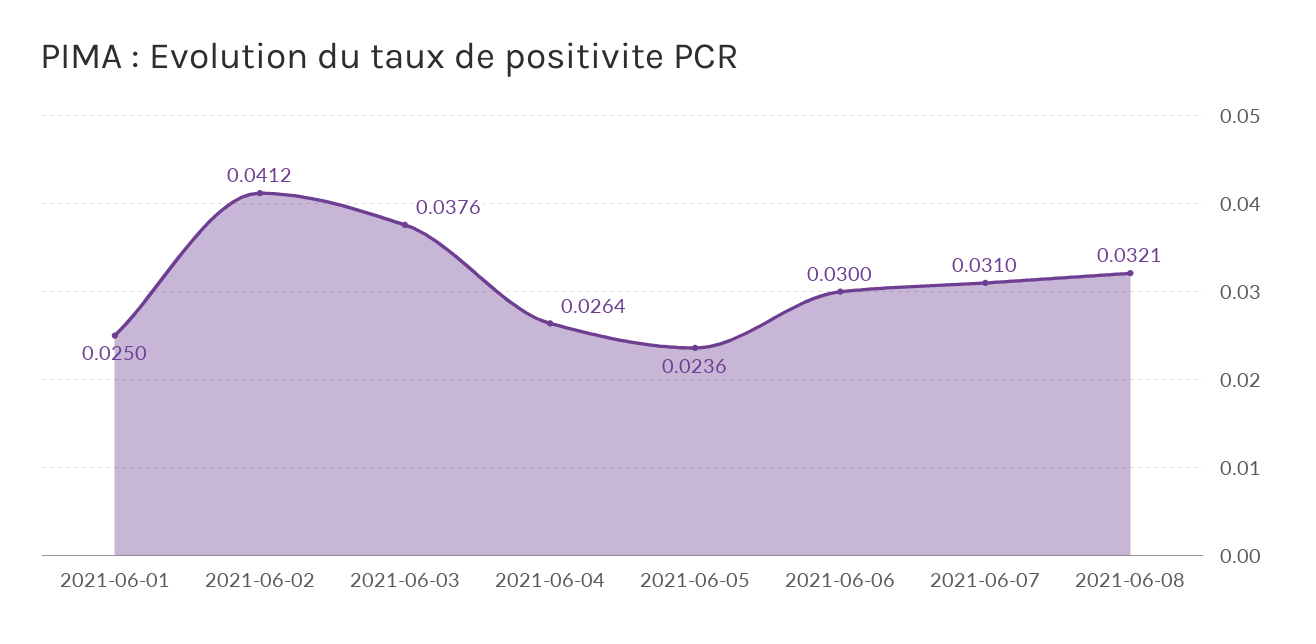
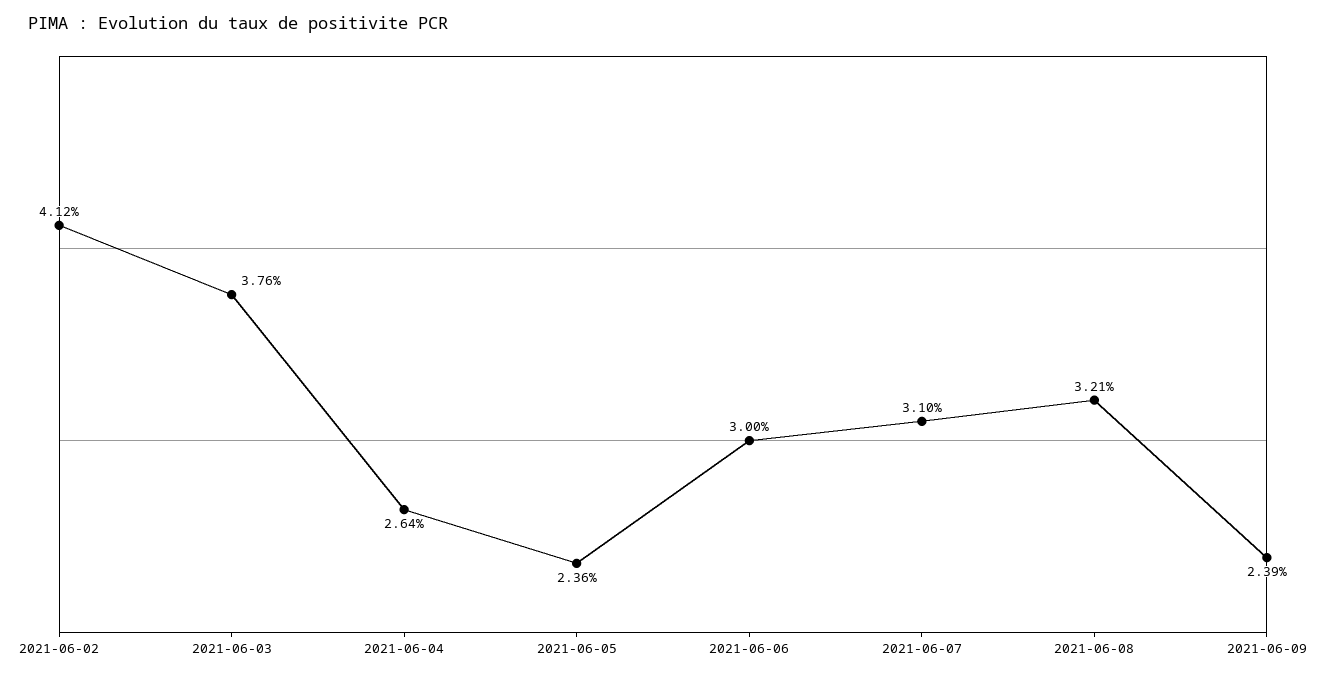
2021-06-01: 0.025 -> none
2021-06-09: none -> 0.0239

